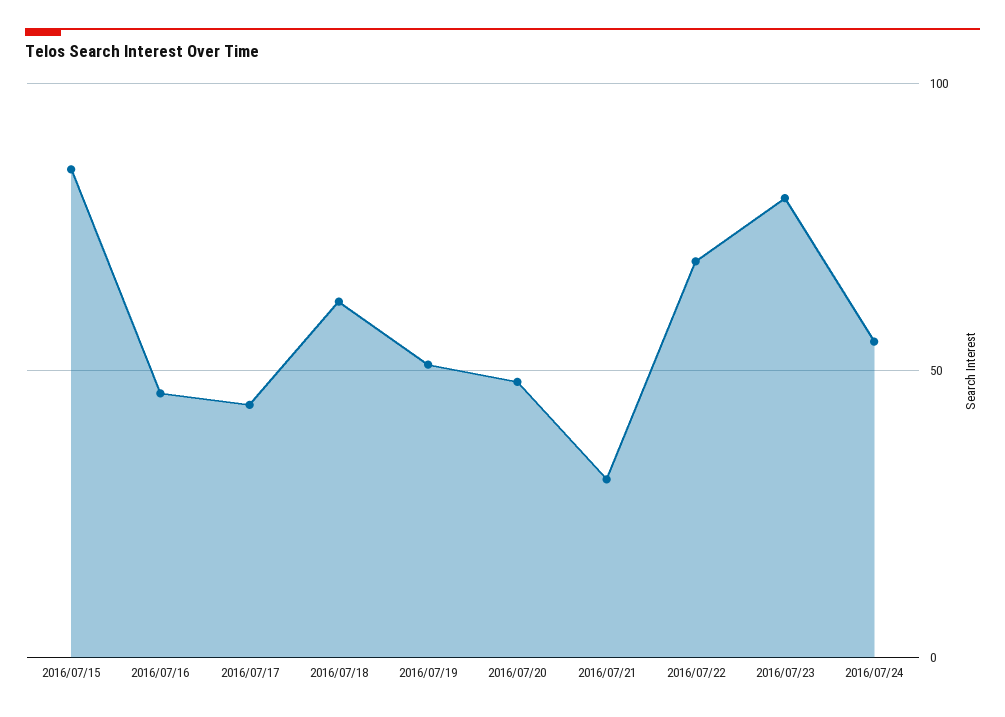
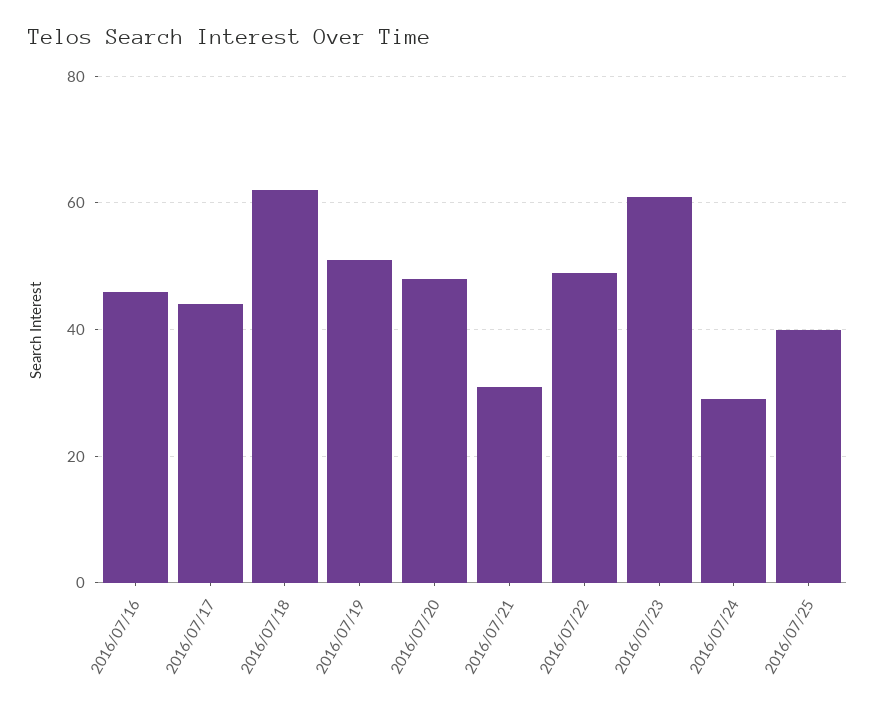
2016/07/15: 85 -> none
2016/07/22: 70 -> 50
2016/07/23: 80 -> 60
2016/07/24: 55 -> 30
2016/07/25: none -> 40

